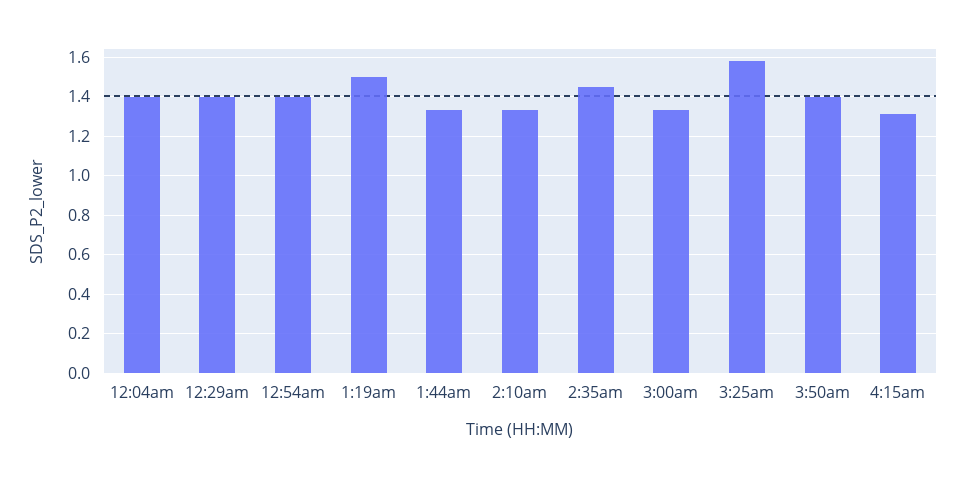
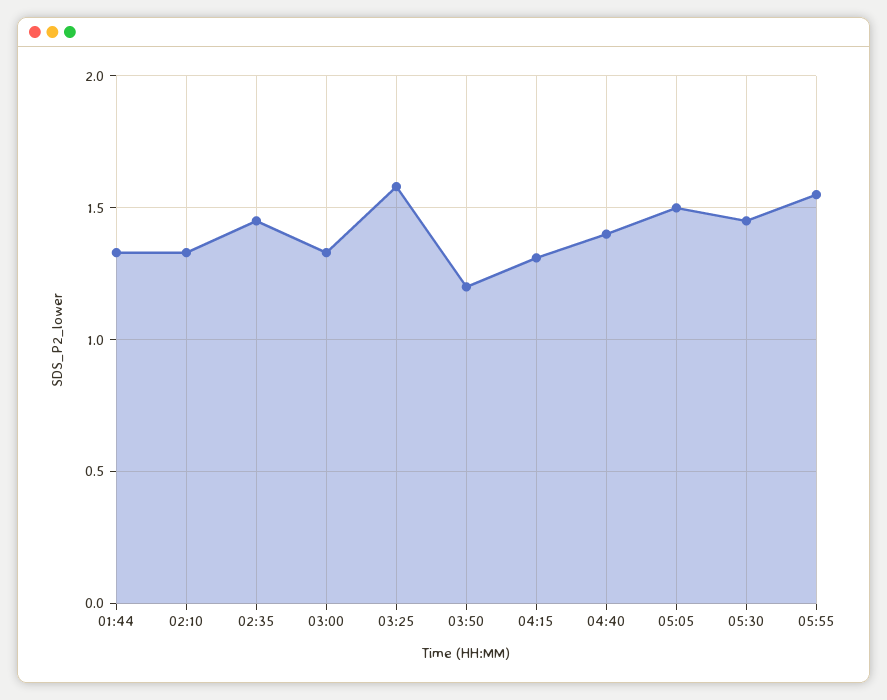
12:04am: 1.4 -> none
12:29am: 1.4 -> none
12:54am: 1.4 -> none
1:19am: 1.5 -> none
3:50am: 1.4 -> 1.2
04:40: none -> 1.4
05:05: none -> 1.5
05:30: none -> 1.45
05:55: none -> 1.55

